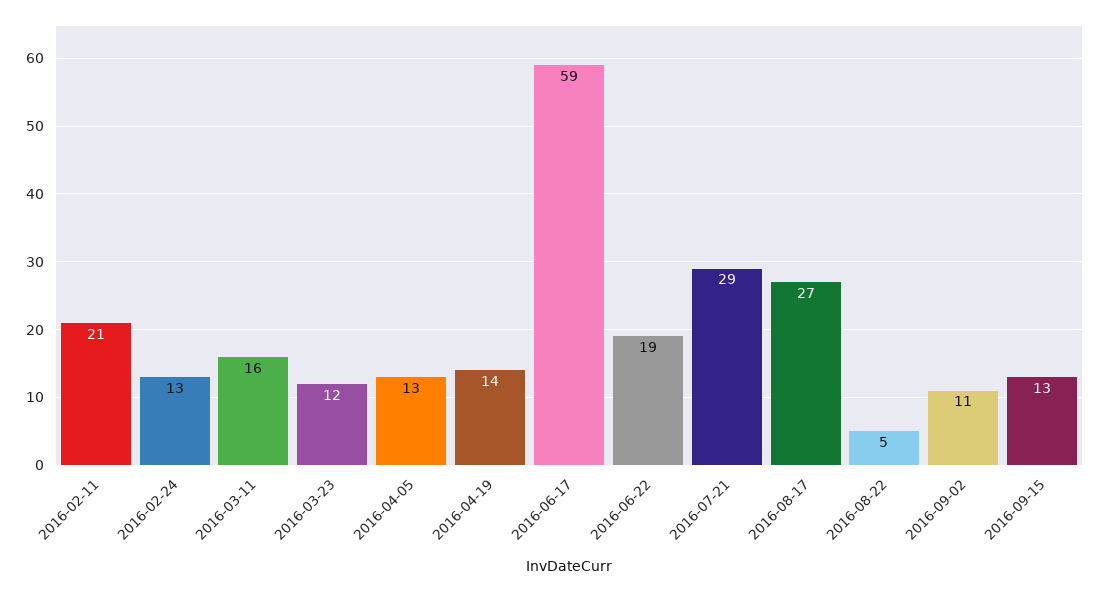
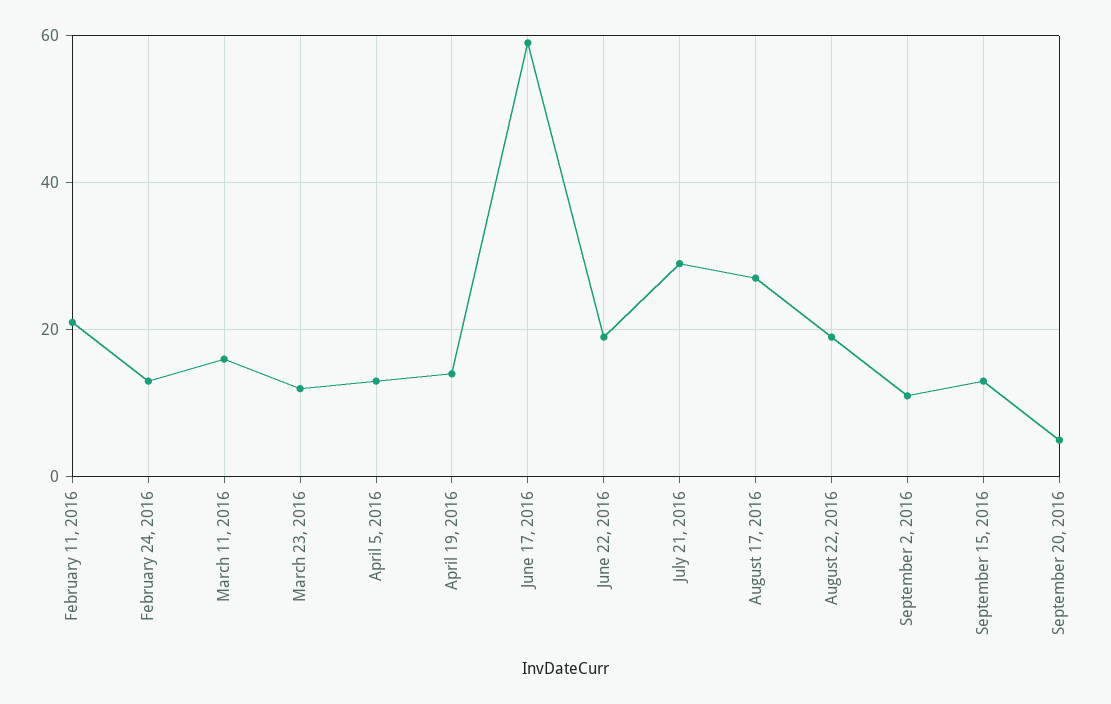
2016-08-22: 5 -> 20
September 20, 2016: none -> 5

